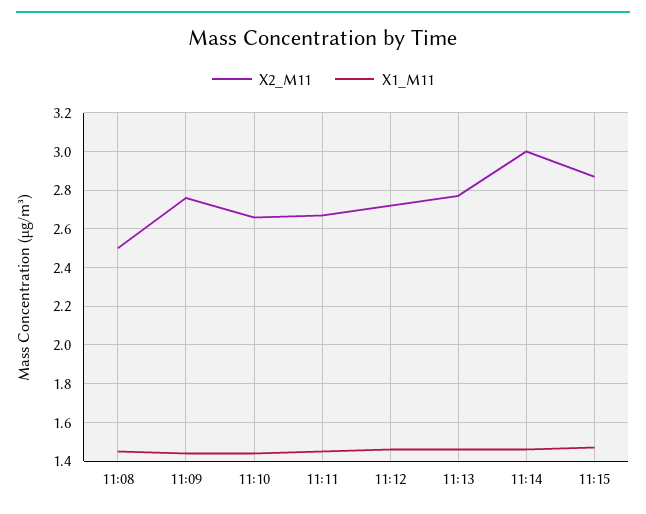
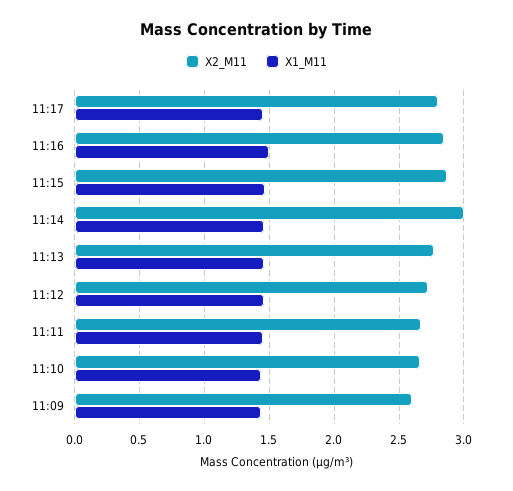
X2_M11, 11:08: 2.5 -> none
X1_M11, 11:08: 1.45 -> none
X2_M11, 11:09: 2.75 -> 2.6
X2_M11, 11:17: none -> 2.8
X1_M11, 11:17: none -> 1.45
X2_M11, 11:16: none -> 2.85
X1_M11, 11:16: none -> 1.5

